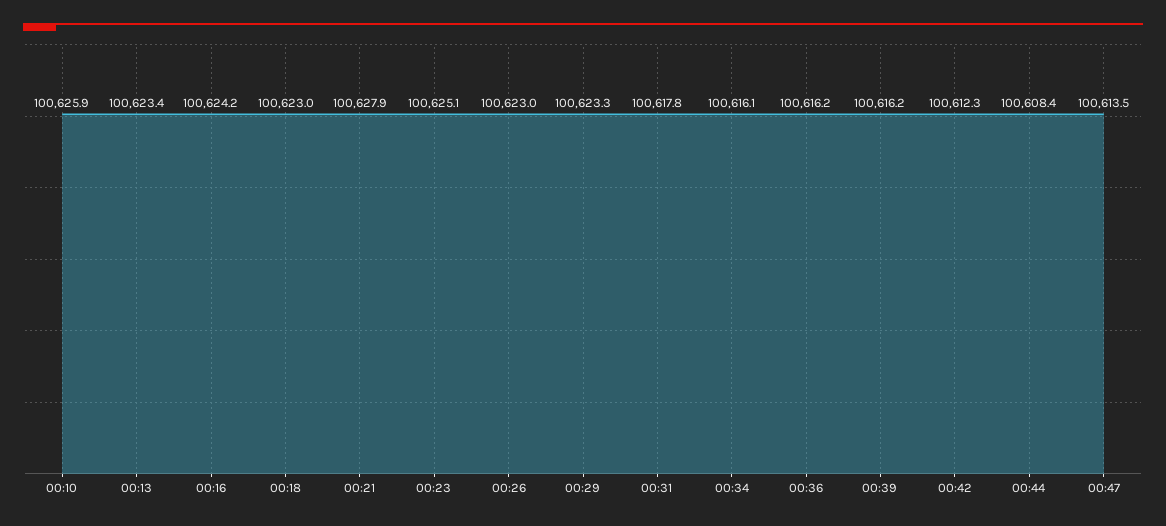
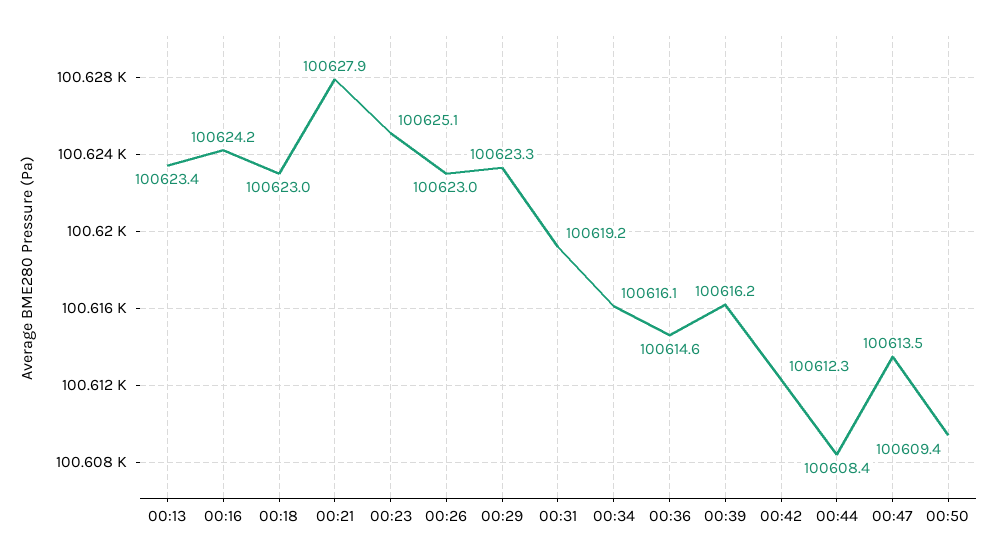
00:10: 100625.9 -> none
00:31: 100617.8 -> 100619.2
00:36: 100616.2 -> 100614.6
00:50: none -> 100609.4

